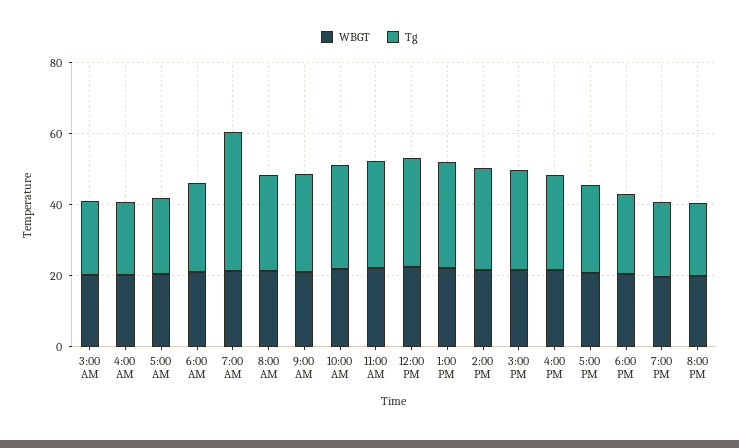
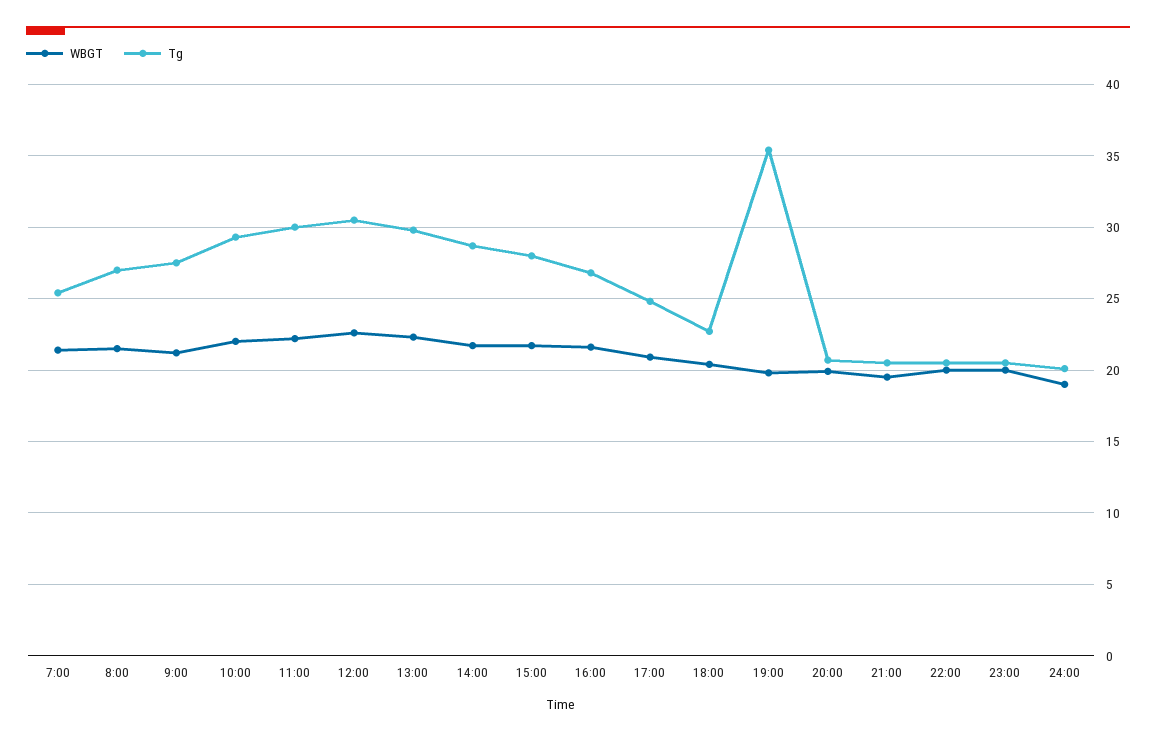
WBGT, 3:00 AM: 20 -> none
Tg, 3:00 AM: 20 -> none
WBGT, 4:00 AM: 20 -> none
Tg, 4:00 AM: 20 -> none
WBGT, 5:00 AM: 20 -> none
Tg, 5:00 AM: 20 -> none
WBGT, 6:00 AM: 20 -> none
Tg, 6:00 AM: 25 -> none
Tg, 7:00 AM: 40 -> 25.5
Tg, 7:00 PM: 20 -> 35.5
WBGT, 21:00: none -> 19.5
Tg, 21:00: none -> 20.5
WBGT, 22:00: none -> 20
Tg, 22:00: none -> 20.5
WBGT, 23:00: none -> 20
Tg, 23:00: none -> 20.5
WBGT, 24:00: none -> 19
Tg, 24:00: none -> 20

